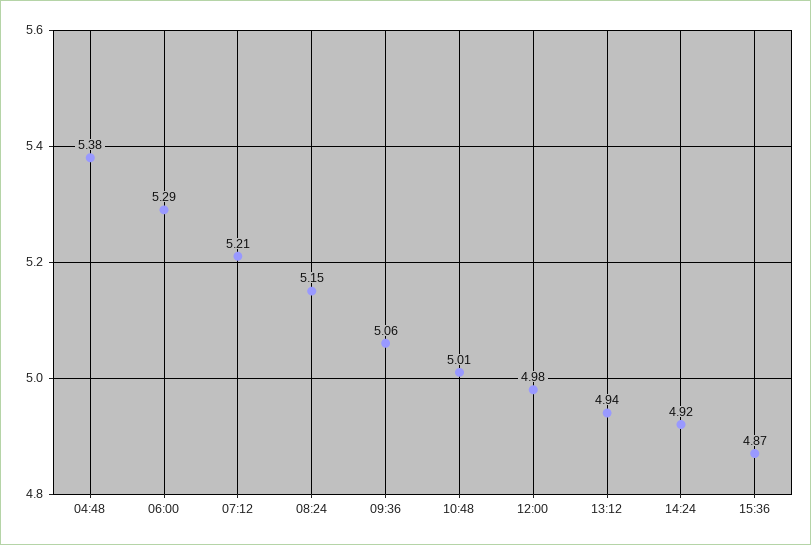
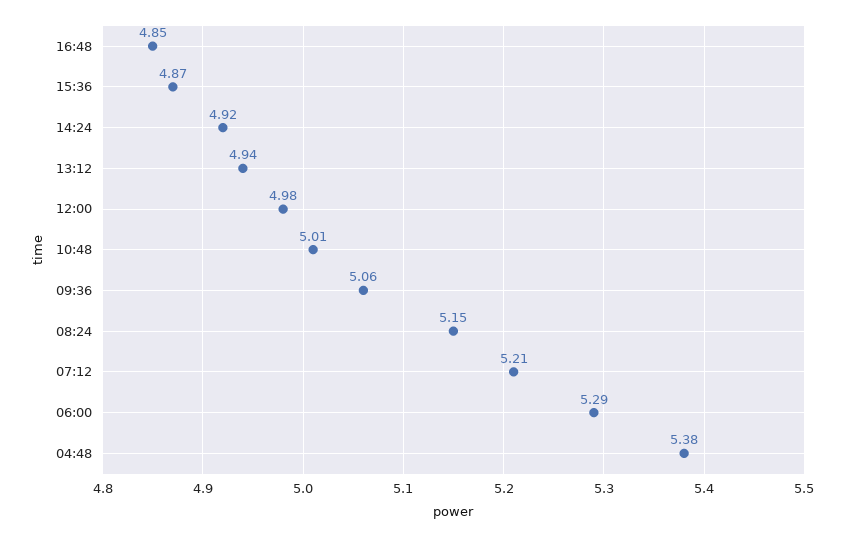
16:48: none -> 4.85

